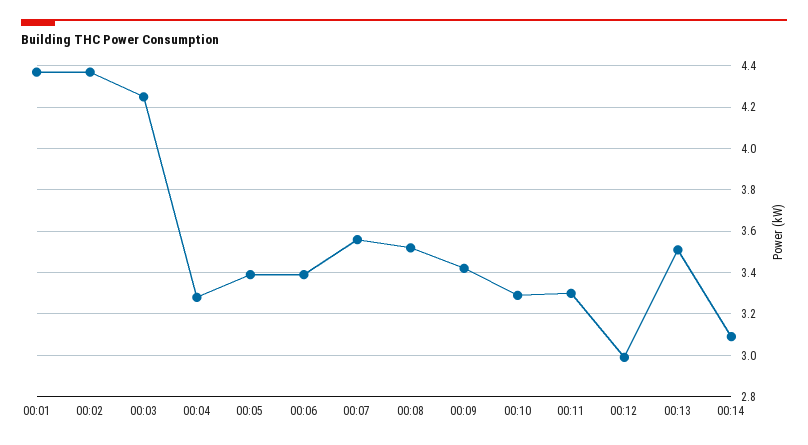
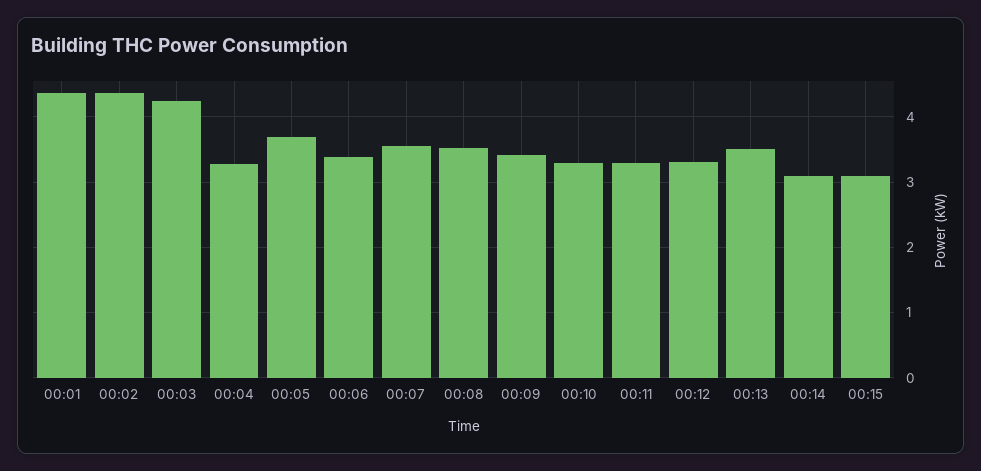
00:05: 3.4 -> 3.7
00:12: 3 -> 3.3
00:15: none -> 3.1

